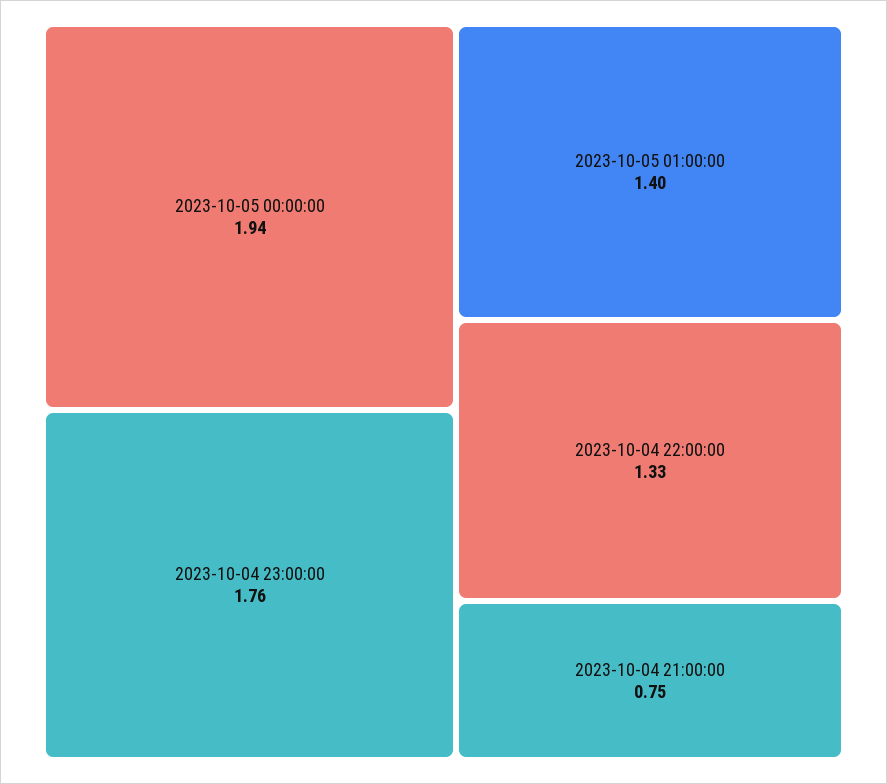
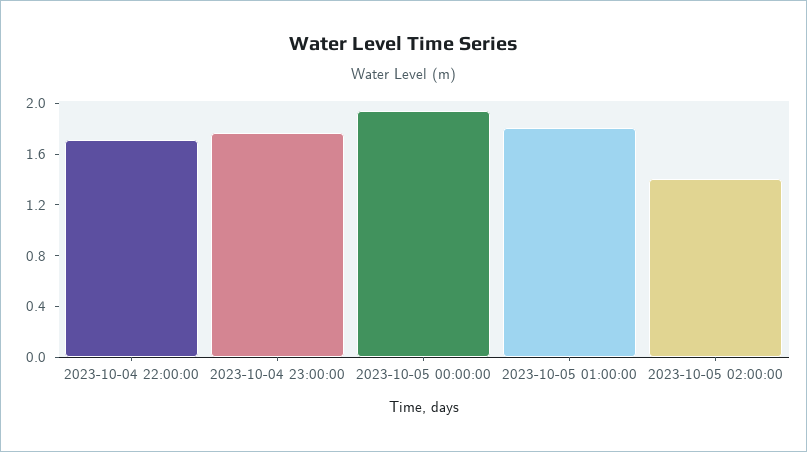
2023-10-05 01:00:00: 1.4 -> 1.8
2023-10-04 22:00:00: 1.33 -> 1.7
2023-10-04 21:00:00: 0.75 -> none
2023-10-05 02:00:00: none -> 1.4

